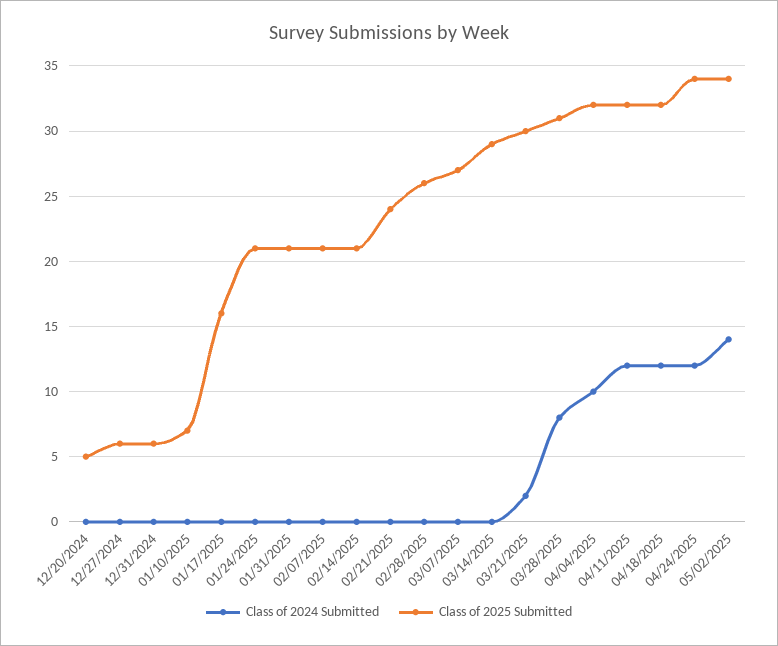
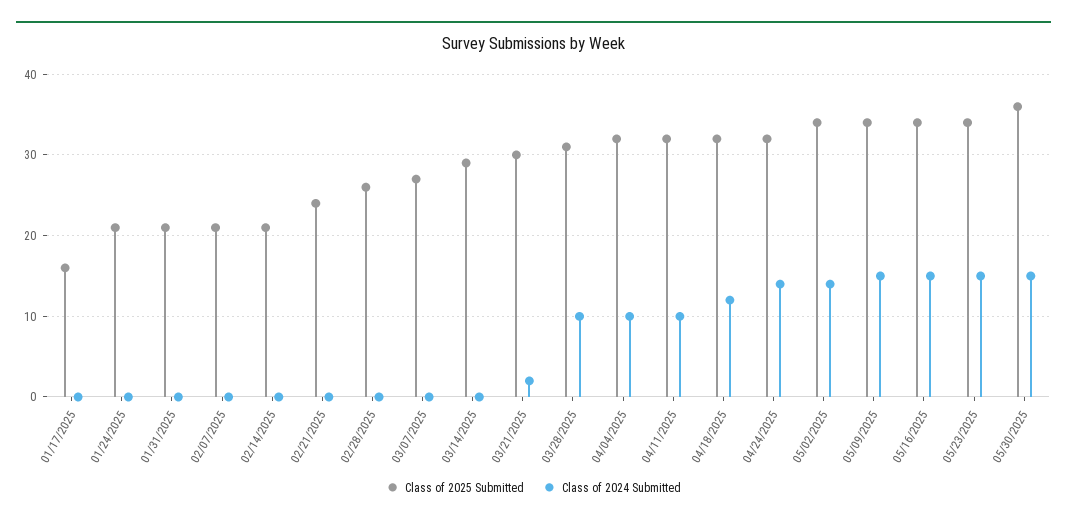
Class of 2024 Submitted, 12/20/2024: 0 -> none
Class of 2025 Submitted, 12/20/2024: 5 -> none
Class of 2024 Submitted, 12/27/2024: 0 -> none
Class of 2025 Submitted, 12/27/2024: 6 -> none
Class of 2024 Submitted, 12/31/2024: 0 -> none
Class of 2025 Submitted, 12/31/2024: 6 -> none
Class of 2024 Submitted, 01/10/2025: 0 -> none
Class of 2025 Submitted, 01/10/2025: 7 -> none
Class of 2024 Submitted, 03/28/2025: 8 -> 10
Class of 2024 Submitted, 04/11/2025: 12 -> 10
Class of 2024 Submitted, 04/24/2025: 12 -> 14
Class of 2025 Submitted, 04/24/2025: 34 -> 32
Class of 2025 Submitted, 05/09/2025: none -> 34
Class of 2024 Submitted, 05/09/2025: none -> 15
Class of 2025 Submitted, 05/16/2025: none -> 34
Class of 2024 Submitted, 05/16/2025: none -> 15
Class of 2025 Submitted, 05/23/2025: none -> 34
Class of 2024 Submitted, 05/23/2025: none -> 15
Class of 2025 Submitted, 05/30/2025: none -> 36
Class of 2024 Submitted, 05/30/2025: none -> 15

